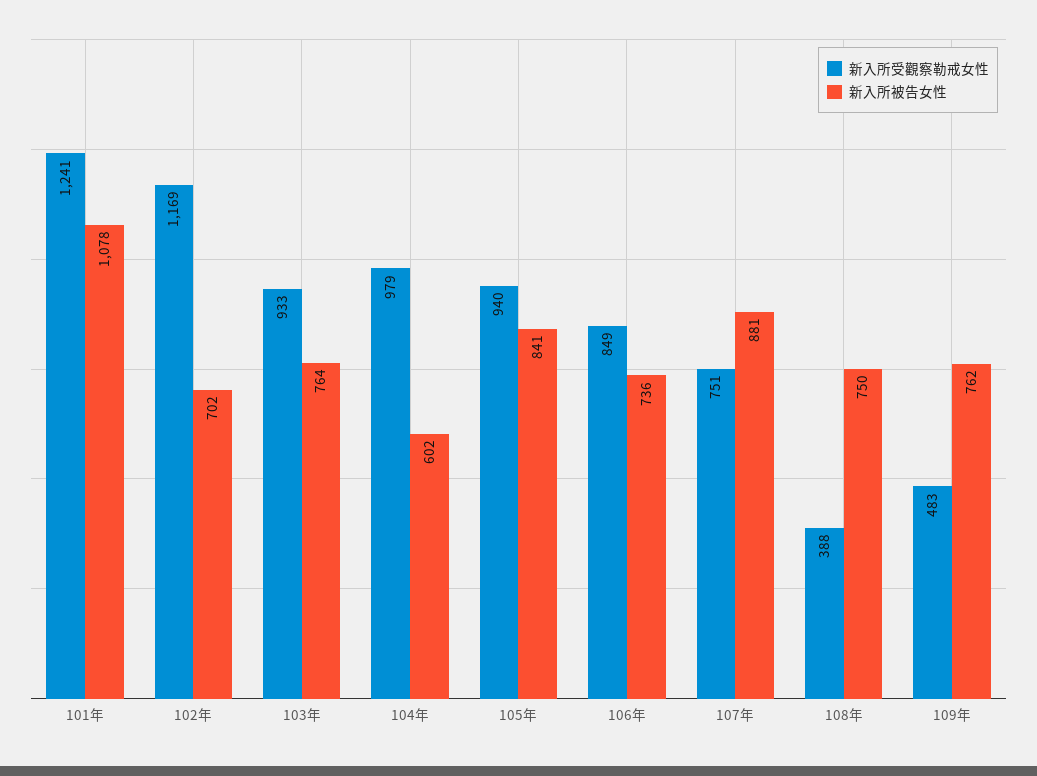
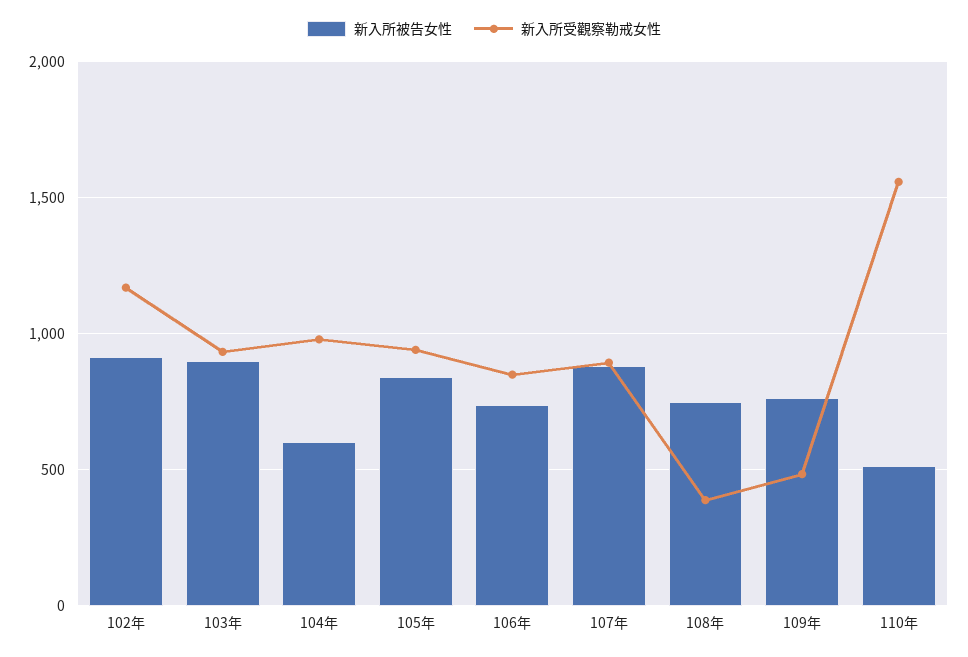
新入所受觀察勒戒女性, 101年: 1241 -> none
新入所被告女性, 101年: 1078 -> none
新入所被告女性, 102年: 702 -> 900
新入所被告女性, 103年: 764 -> 900
新入所受觀察勒戒女性, 107年: 751 -> 900
新入所被告女性, 110年: none -> 500
新入所受觀察勒戒女性, 110年: none -> 1550

